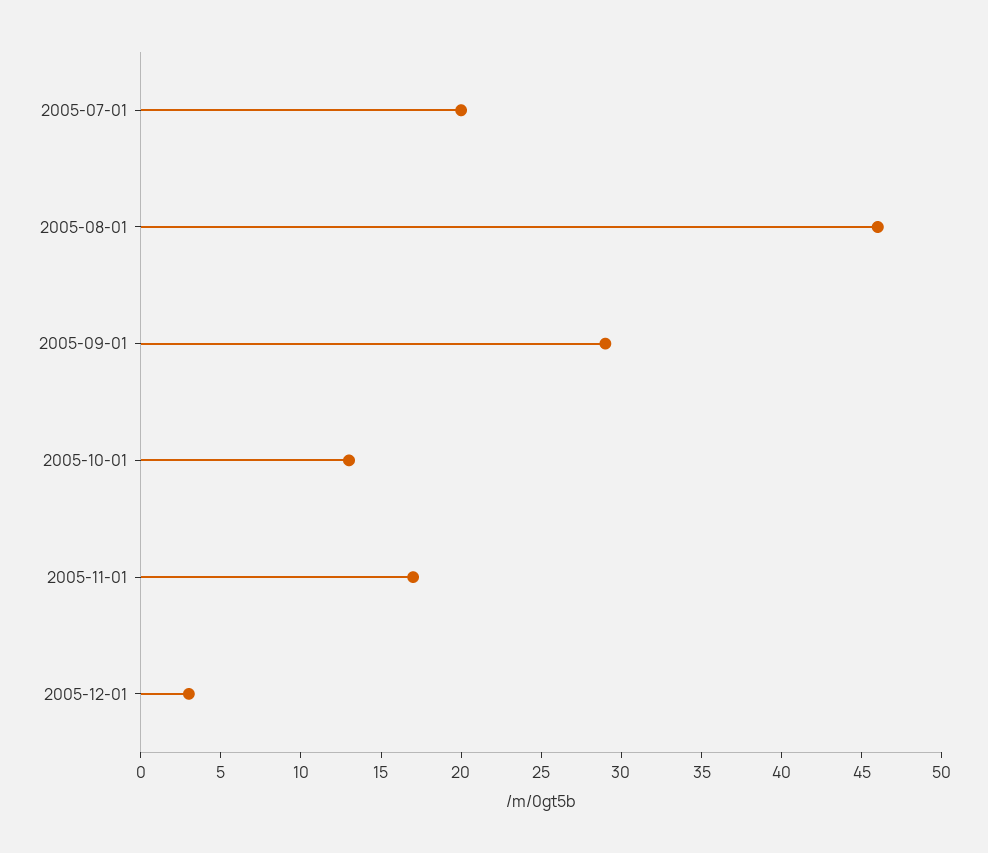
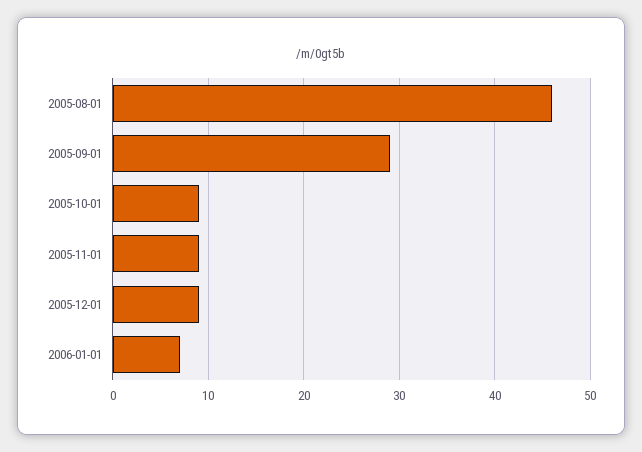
2005-07-01: 20 -> none
2005-10-01: 13 -> 9
2005-11-01: 17 -> 9
2005-12-01: 3 -> 9
2006-01-01: none -> 7

